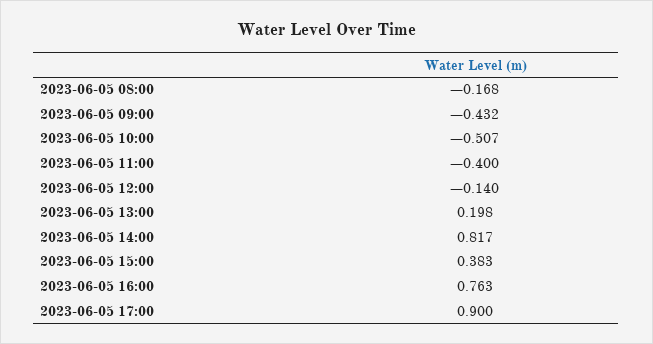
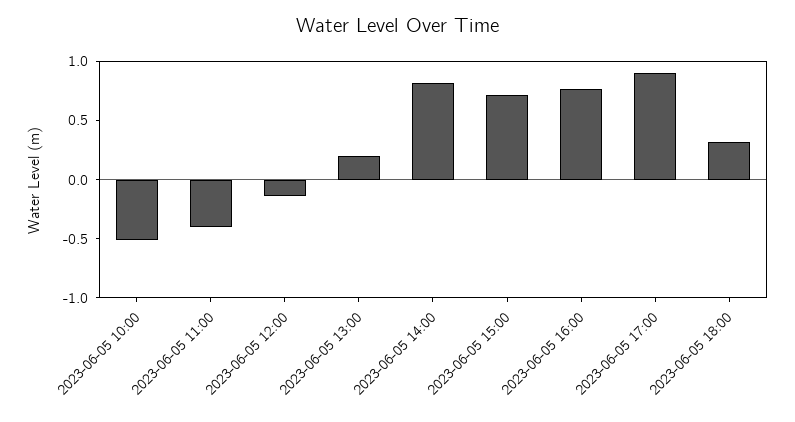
2023-06-05 08:00: -0.168 -> none
2023-06-05 09:00: -0.432 -> none
2023-06-05 15:00: 0.383 -> 0.7
2023-06-05 18:00: none -> 0.3

